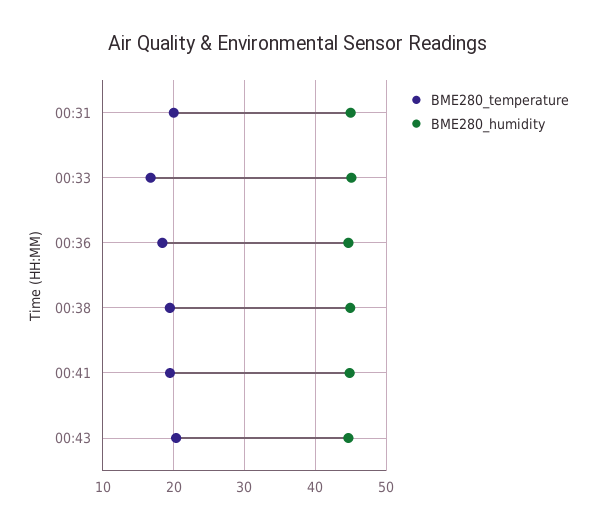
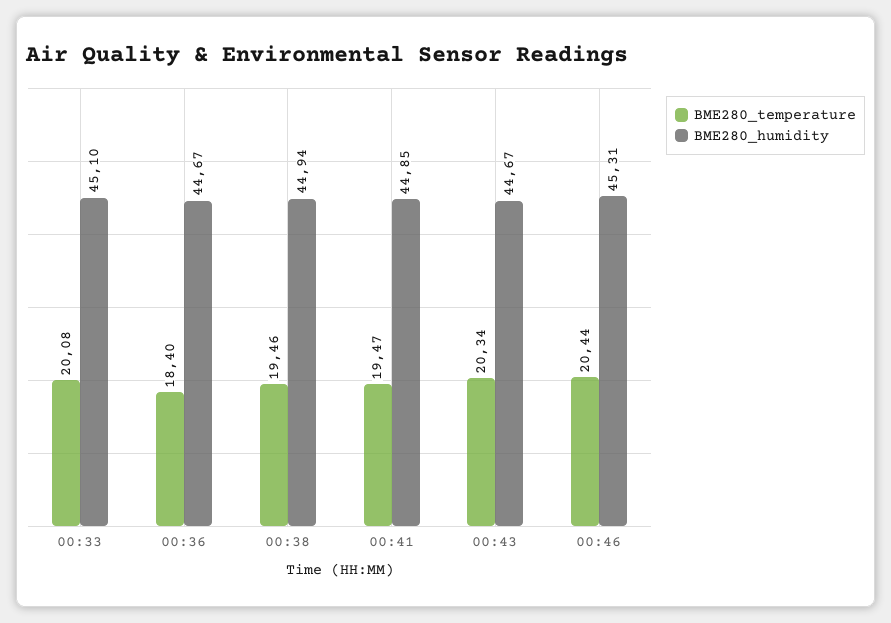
BME280_temperature, 00:31: 20 -> none
BME280_humidity, 00:31: 45 -> none
BME280_temperature, 00:33: 17 -> 20.08
BME280_temperature, 00:46: none -> 20.44
BME280_humidity, 00:46: none -> 45.31

